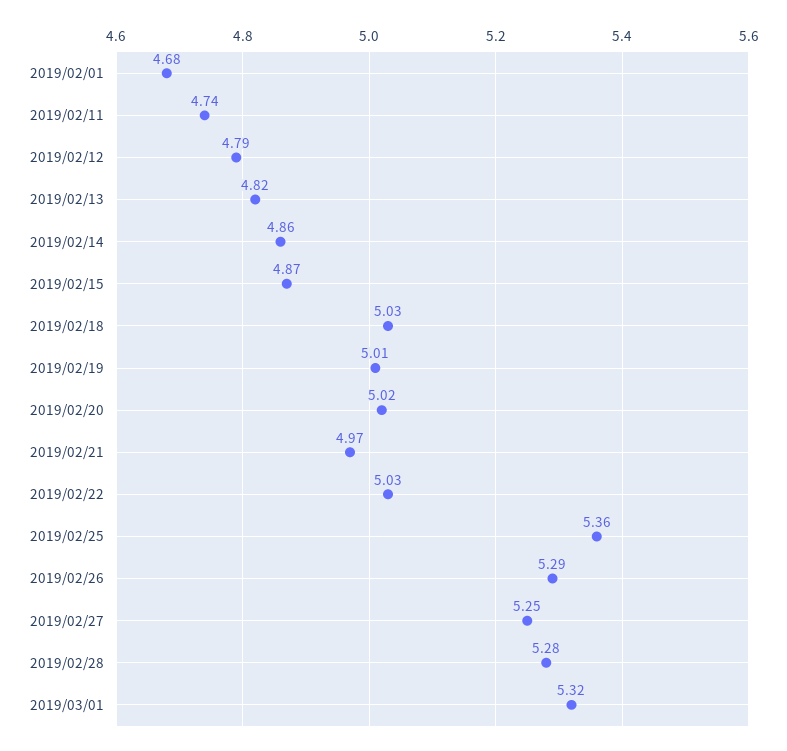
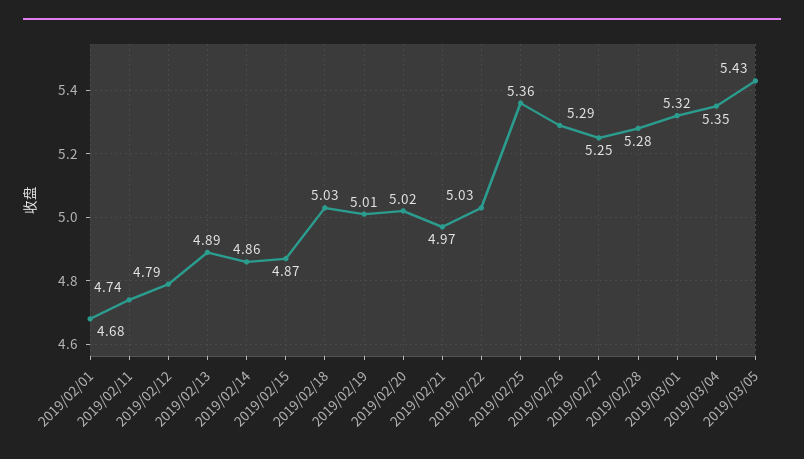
2019/02/13: 4.82 -> 4.89
2019/03/04: none -> 5.35
2019/03/05: none -> 5.43

